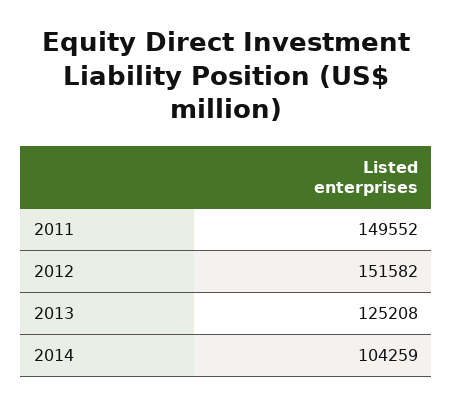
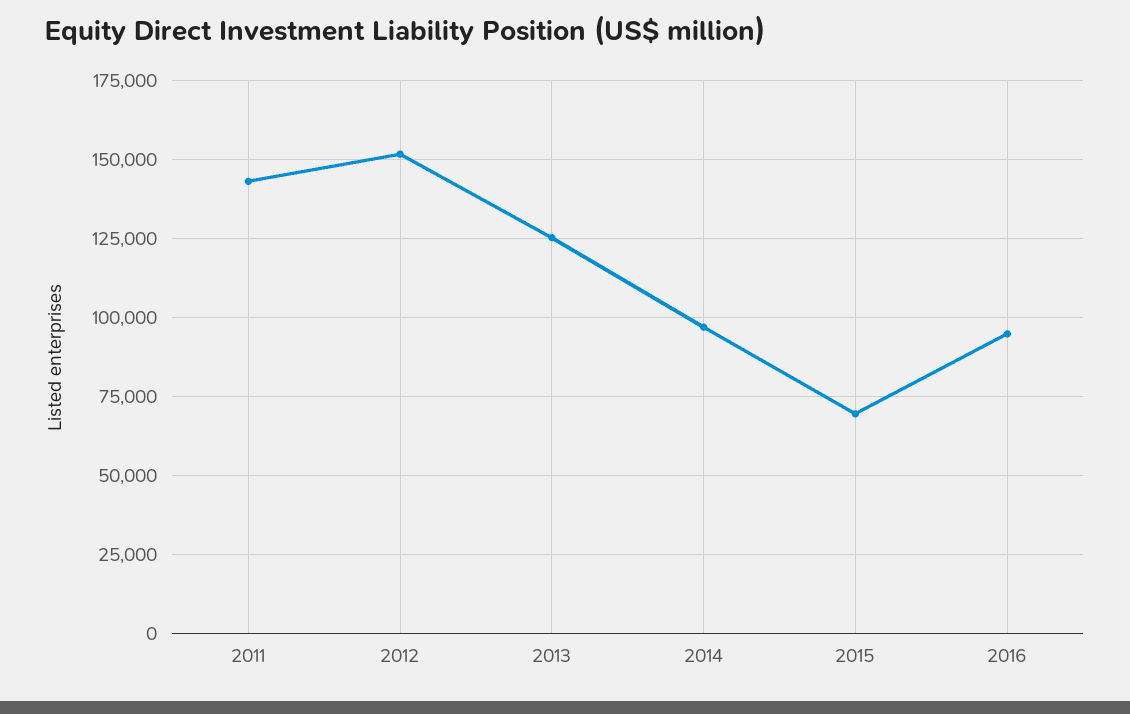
2011: 149552 -> 142500
2014: 104259 -> 97500
2015: none -> 70000
2016: none -> 95000

